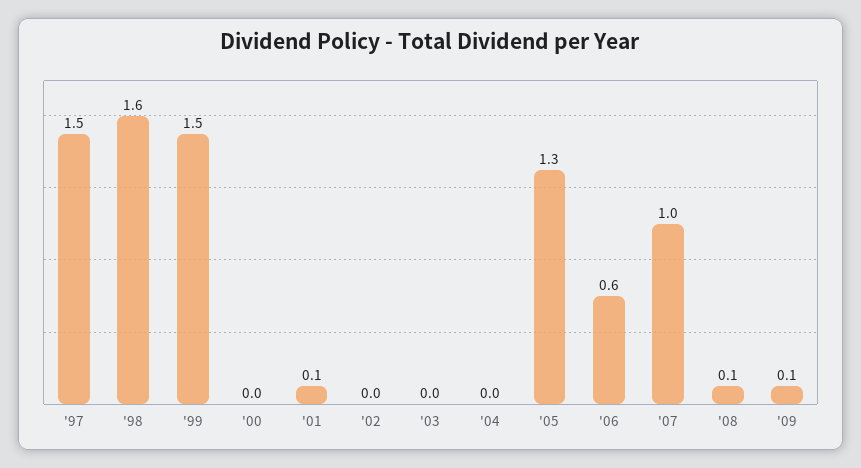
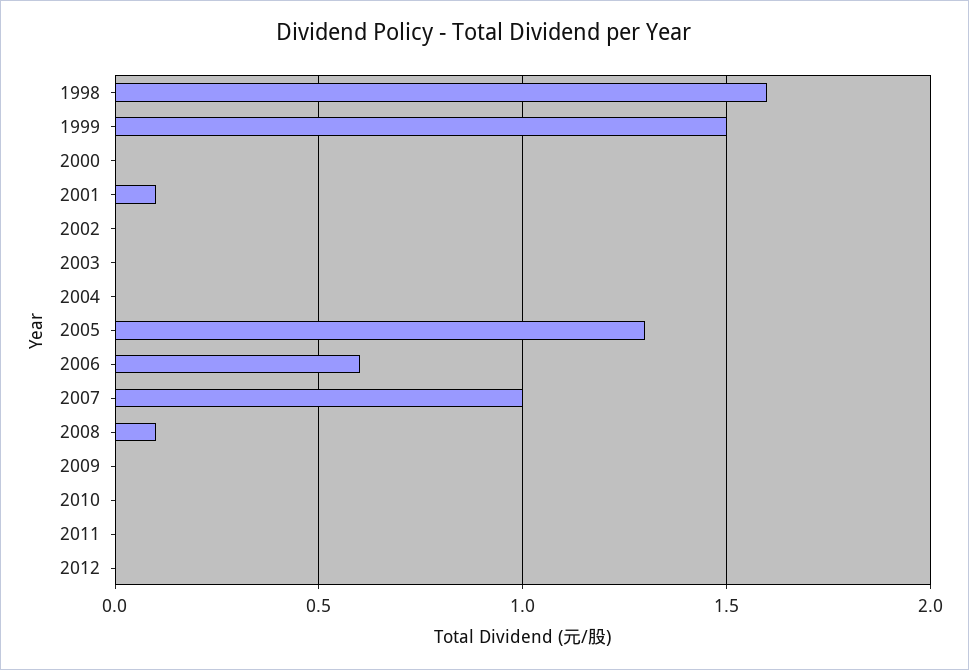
'97: 1.5 -> none
'09: 0.1 -> 0
2010: none -> 0
2011: none -> 0
2012: none -> 0

